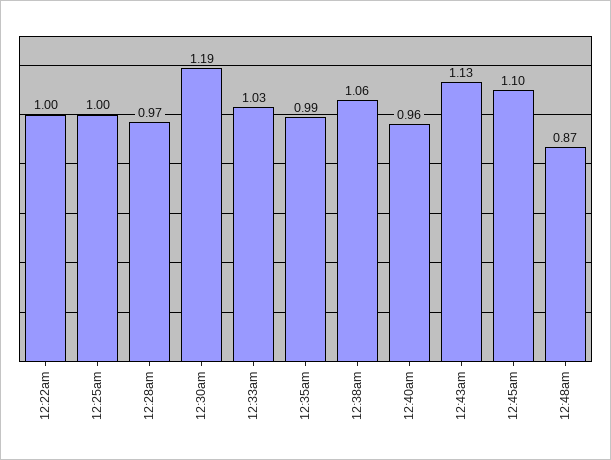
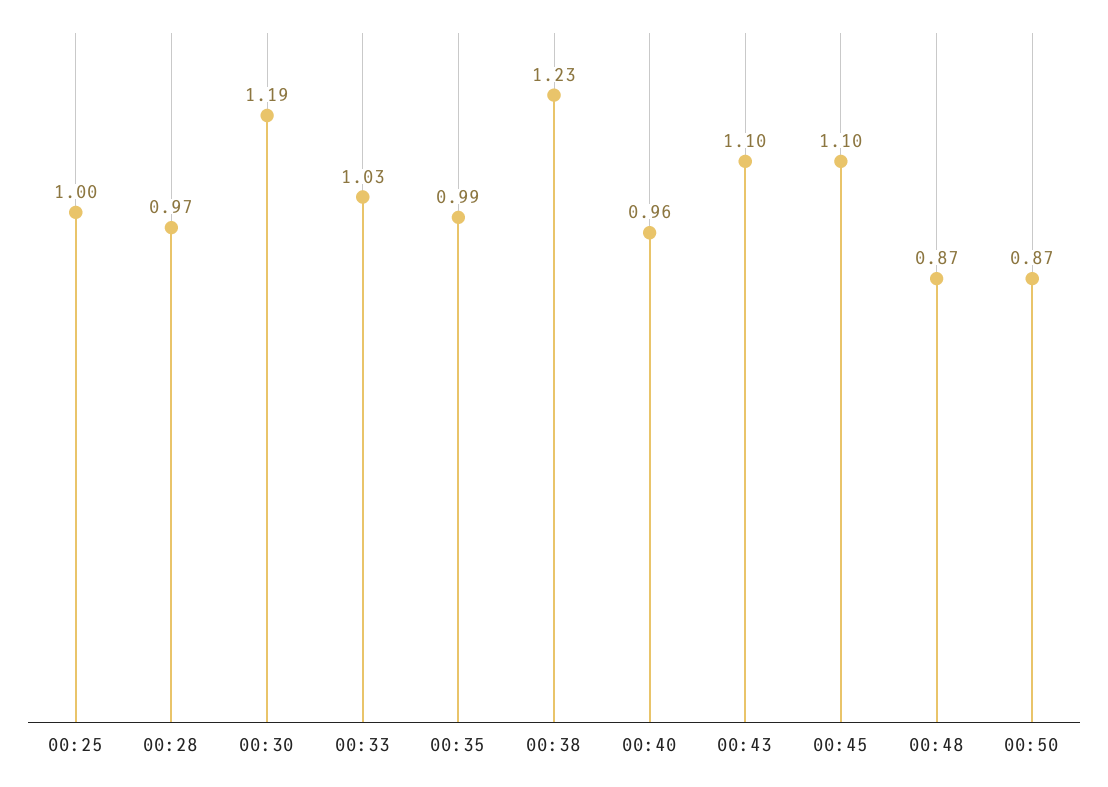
12:22am: 1 -> none
12:38am: 1.06 -> 1.23
12:43am: 1.13 -> 1.1
00:50: none -> 0.87

